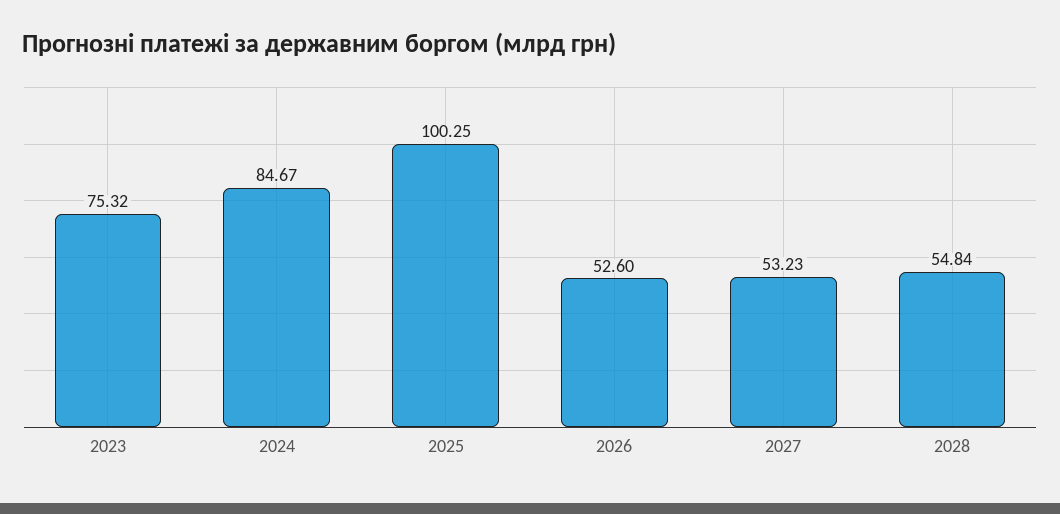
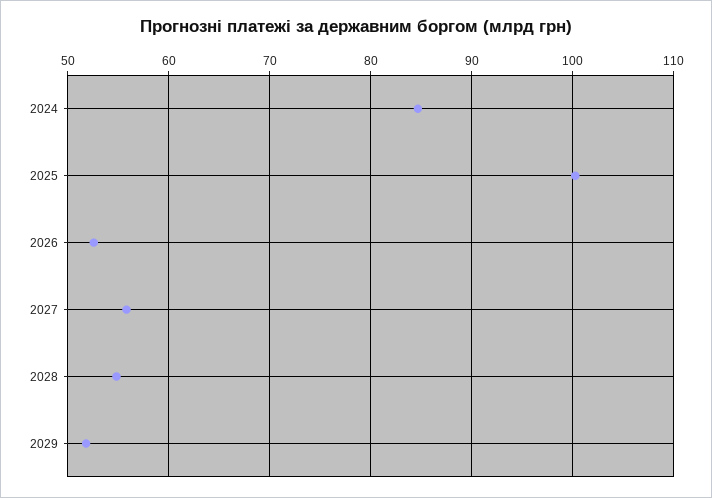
2023: 75.32 -> none
2027: 53.23 -> 56
2029: none -> 52

